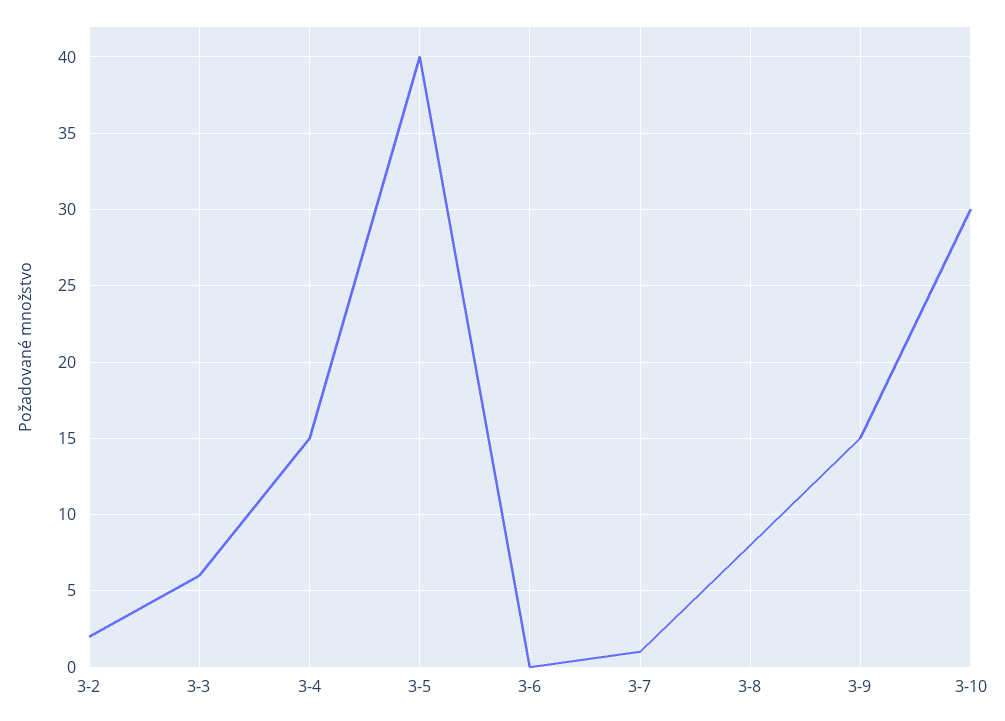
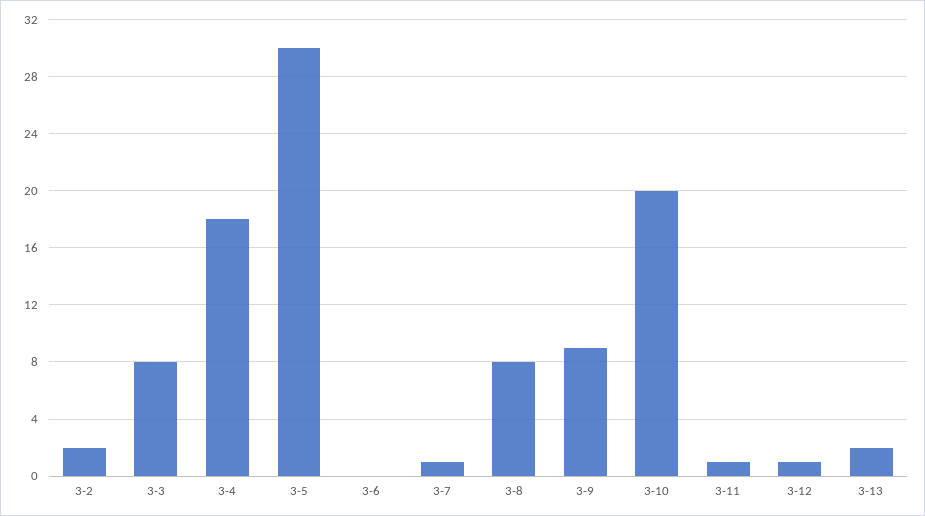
3-3: 6 -> 8
3-4: 15 -> 18
3-5: 40 -> 30
3-9: 15 -> 9
3-10: 30 -> 20
3-11: none -> 1
3-12: none -> 1
3-13: none -> 2

